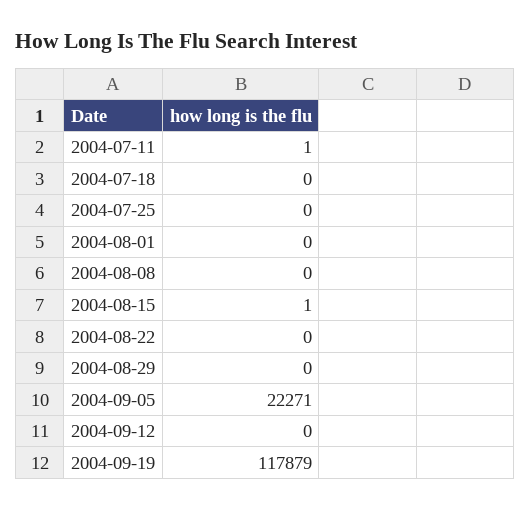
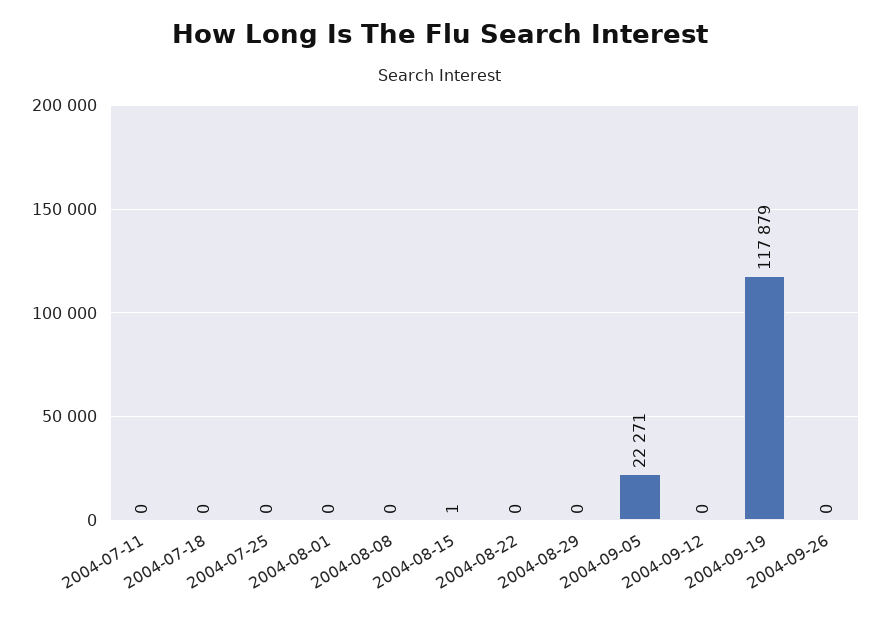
2004-07-11: 1 -> 0
2004-09-26: none -> 0

